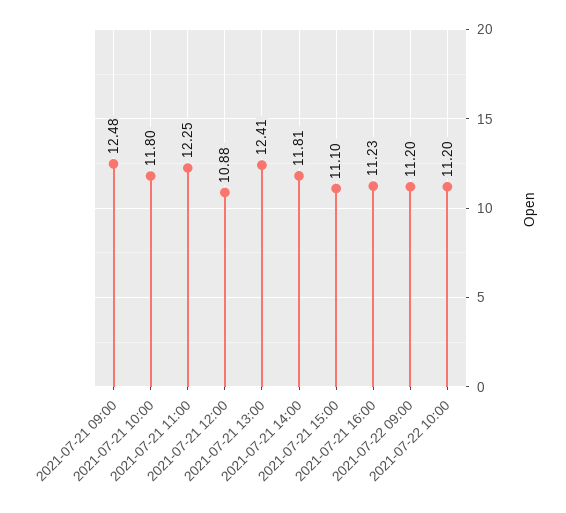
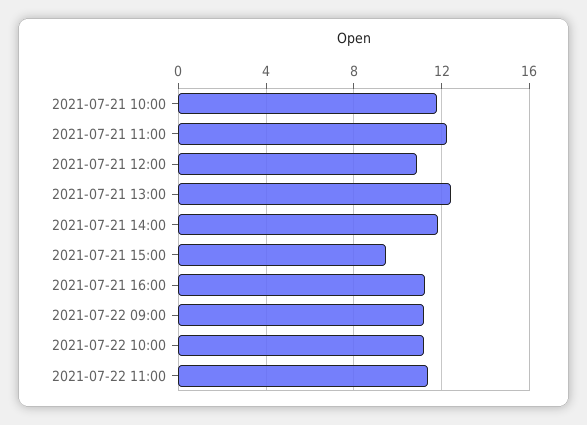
2021-07-21 09:00: 12.48 -> none
2021-07-21 15:00: 11.1 -> 9.5
2021-07-22 11:00: none -> 11.5

